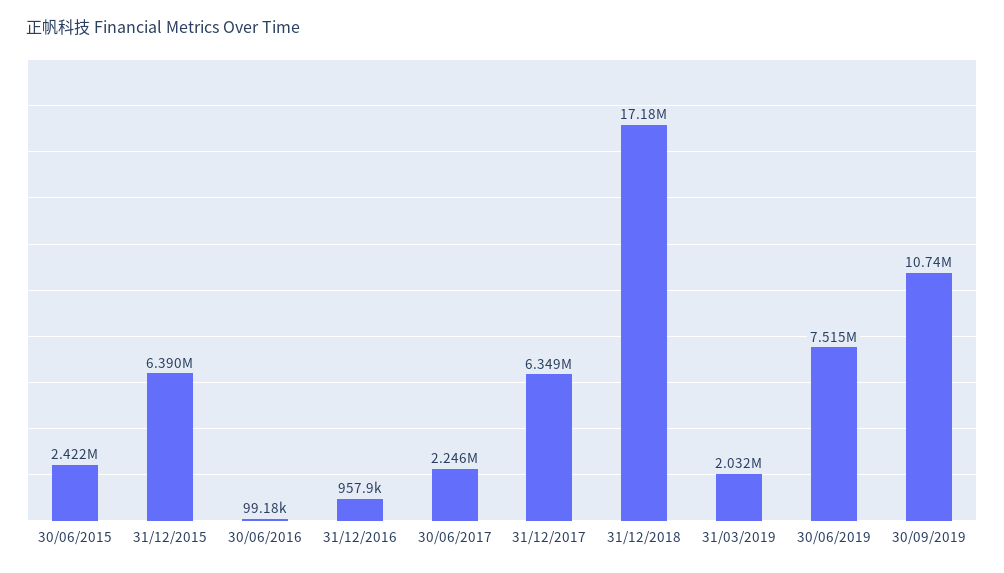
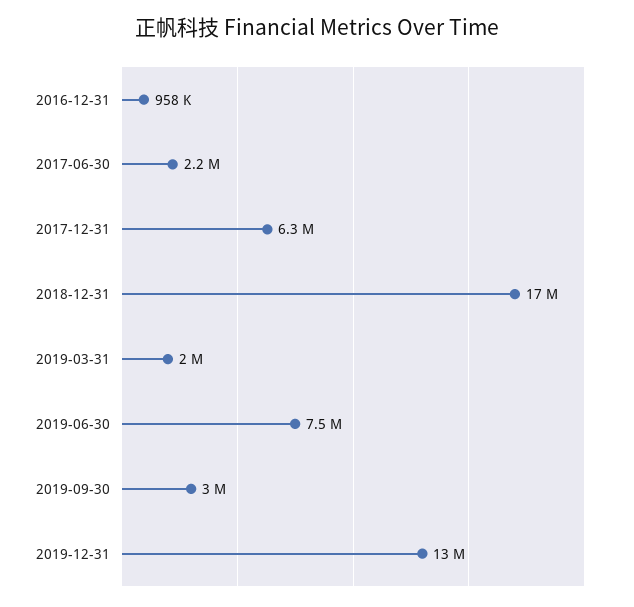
30/06/2015: 2422000 -> none
31/12/2015: 6390000 -> none
30/06/2016: 99180 -> none
30/09/2019: 10740000 -> 3000000
2019-12-31: none -> 13000000

